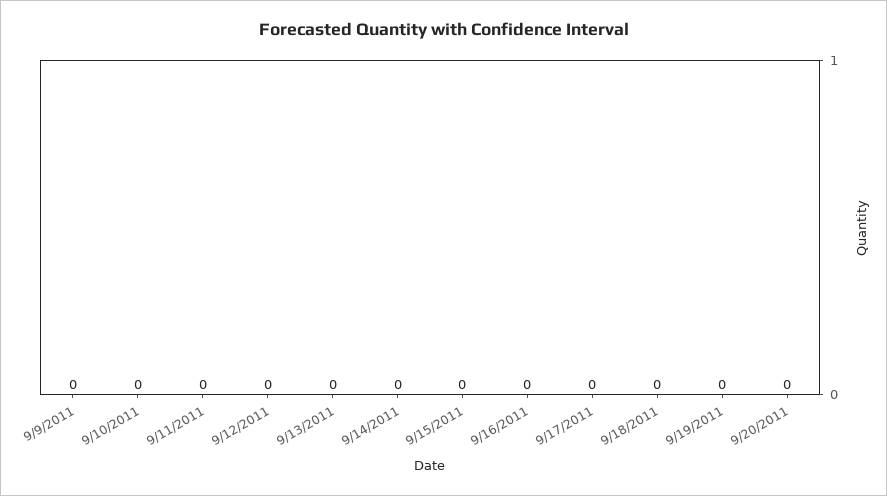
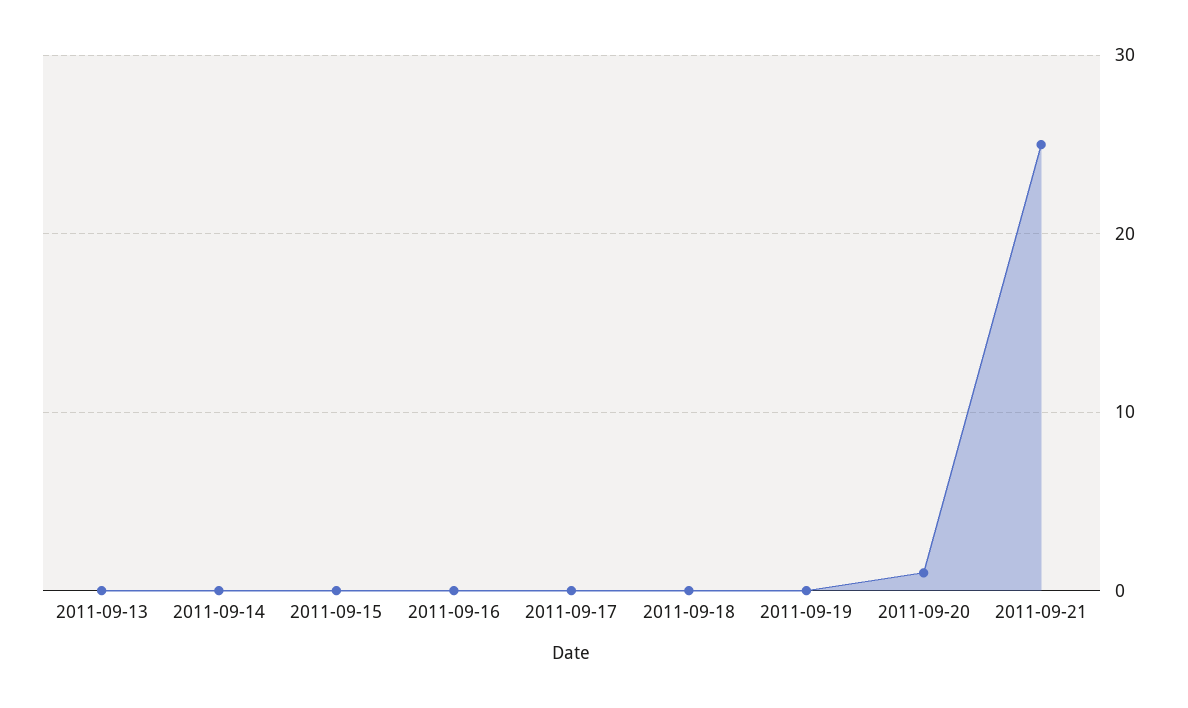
9/9/2011: 0 -> none
9/10/2011: 0 -> none
9/11/2011: 0 -> none
9/12/2011: 0 -> none
9/20/2011: 0 -> 1
2011-09-21: none -> 25

